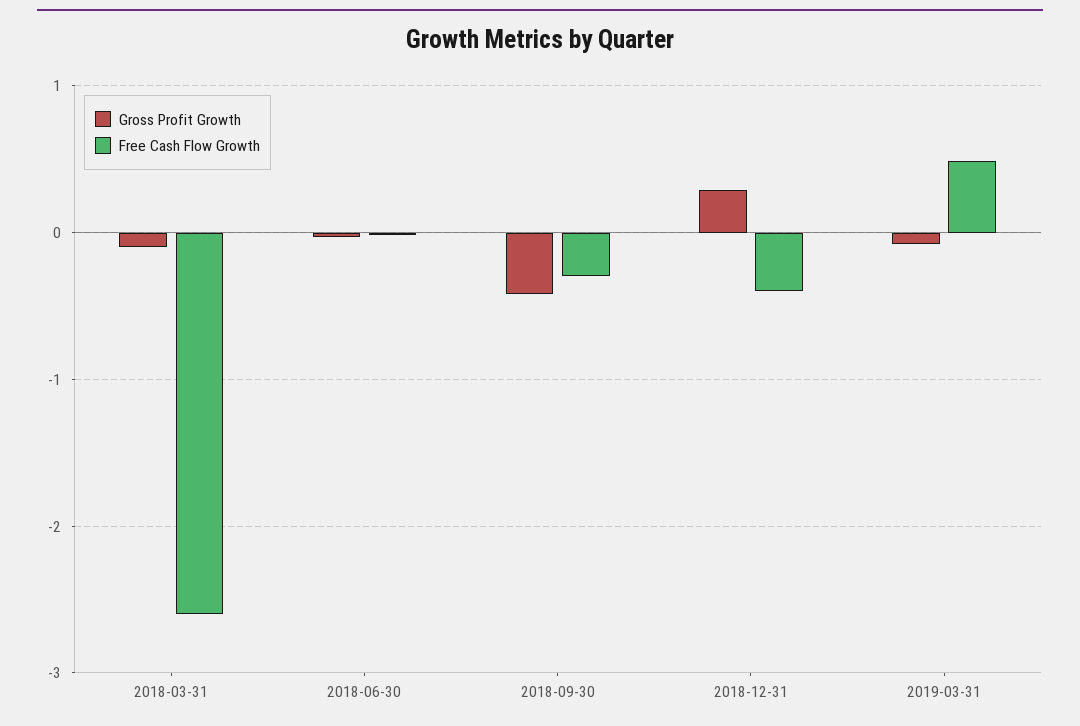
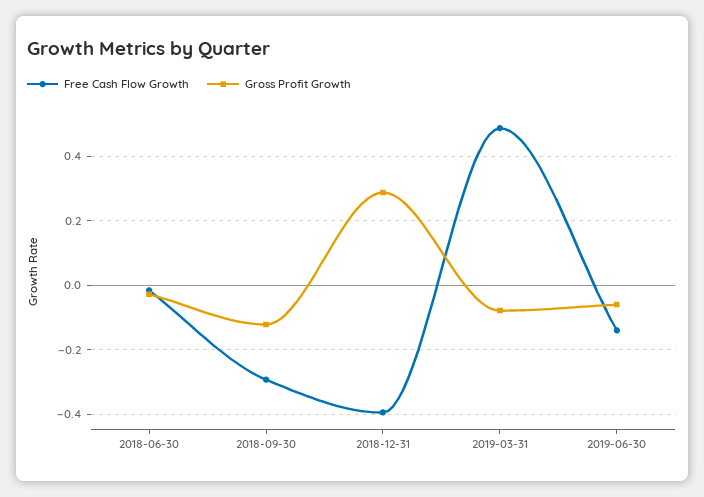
Gross Profit Growth, 2018-03-31: -0.1 -> none
Free Cash Flow Growth, 2018-03-31: -2.6 -> none
Gross Profit Growth, 2018-09-30: -0.4 -> -0.12
Free Cash Flow Growth, 2019-06-30: none -> -0.14
Gross Profit Growth, 2019-06-30: none -> -0.06

